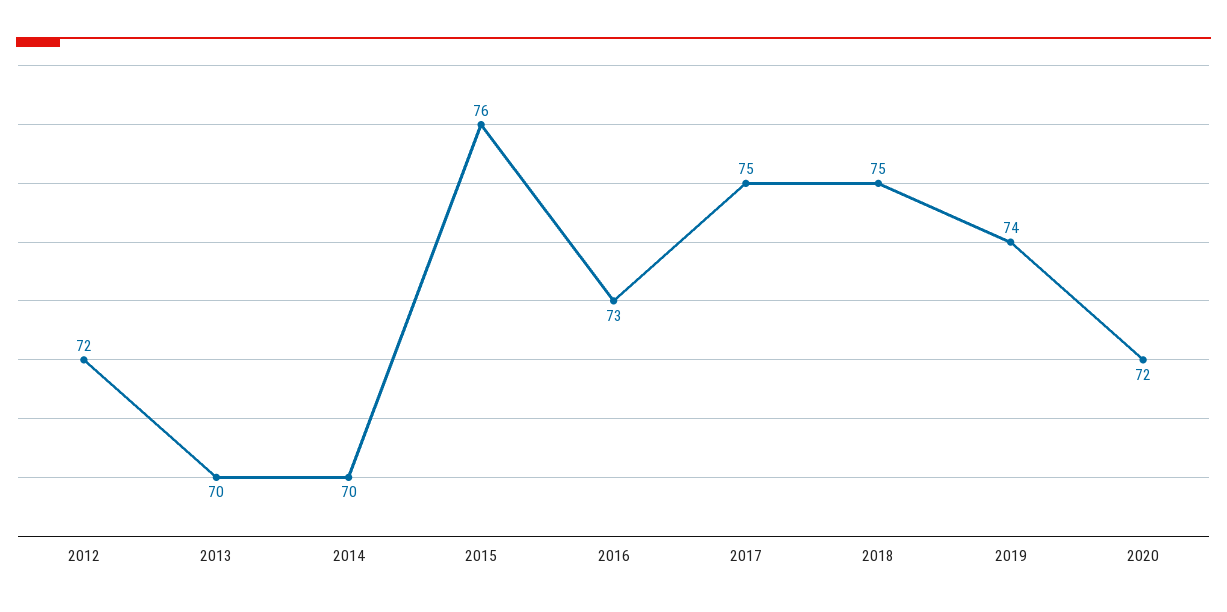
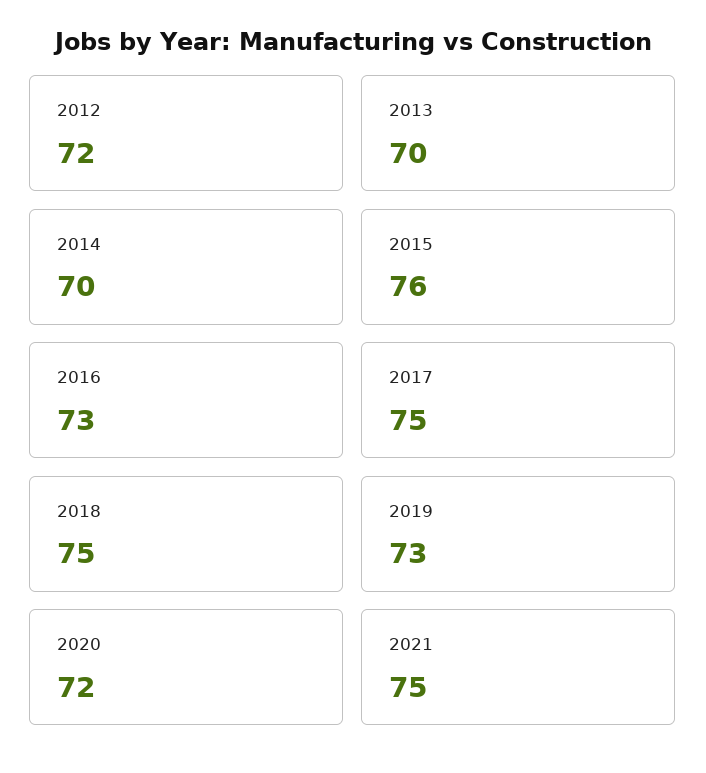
2019: 74 -> 73
2021: none -> 75

